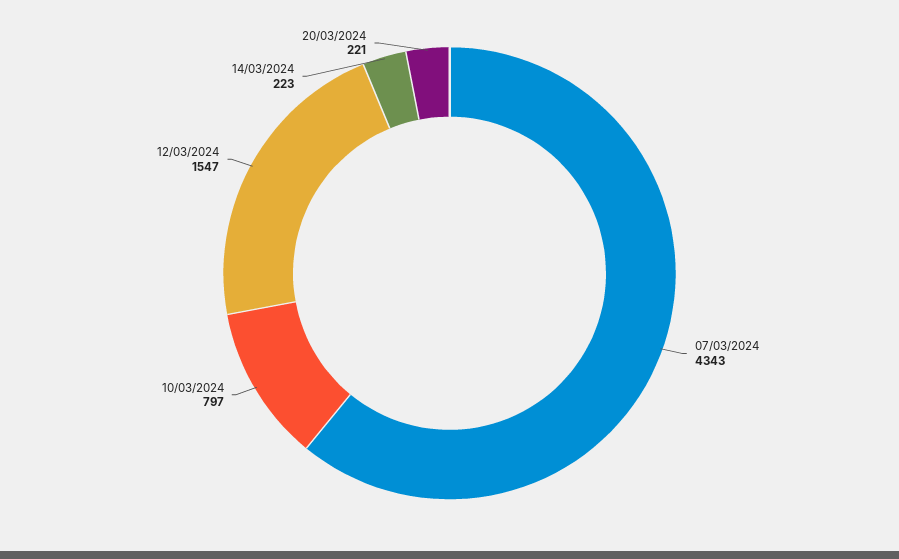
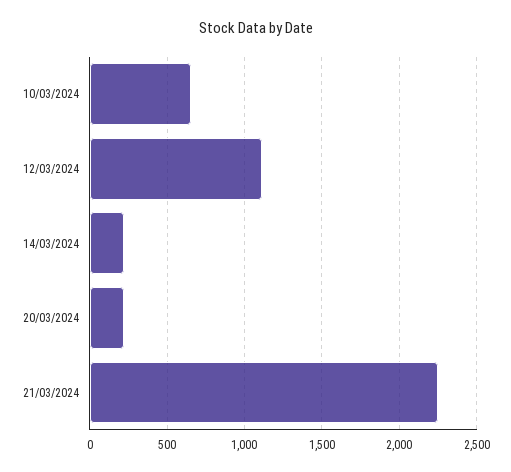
07/03/2024: 4343 -> none
10/03/2024: 797 -> 650
12/03/2024: 1547 -> 1100
21/03/2024: none -> 2250

